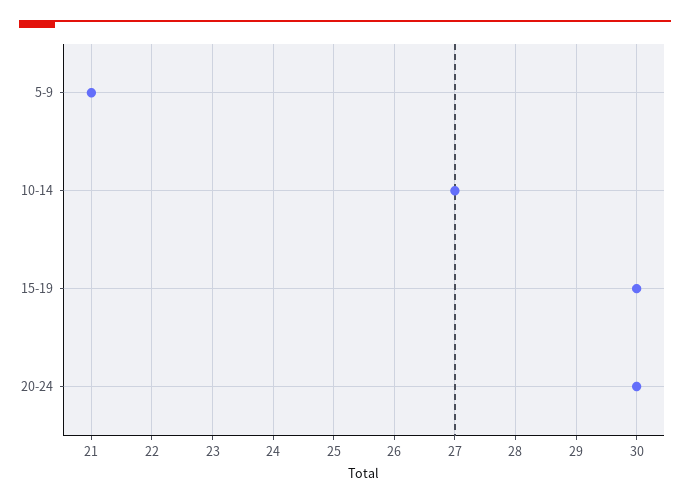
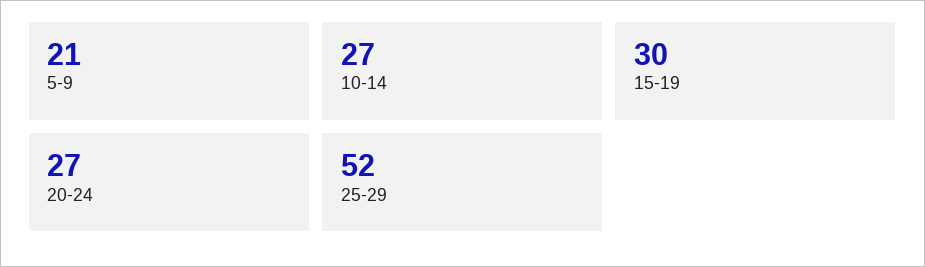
20-24: 30 -> 27
25-29: none -> 52

